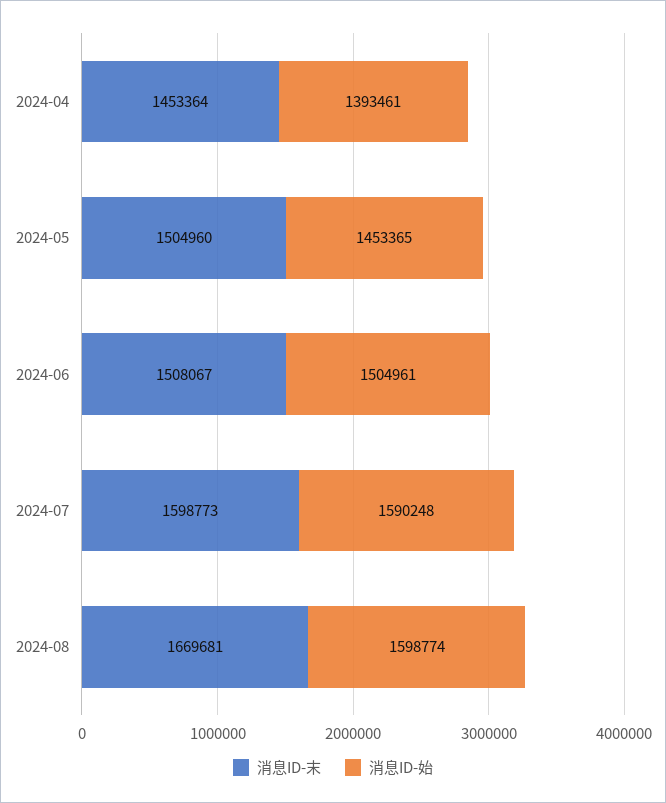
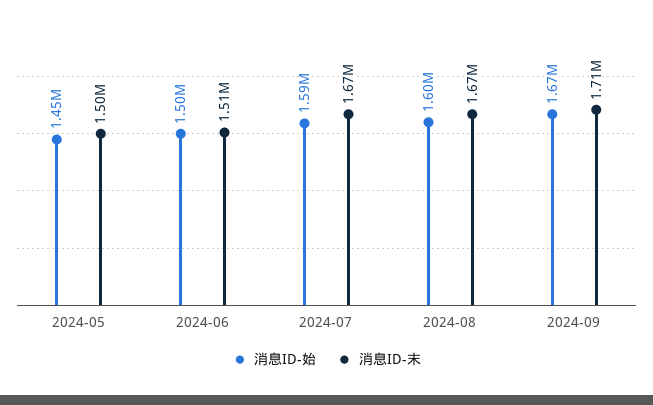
消息ID-末, 2024-04: 1453364 -> none
消息ID-始, 2024-04: 1393461 -> none
消息ID-末, 2024-07: 1598773 -> 1670000
消息ID-始, 2024-09: none -> 1670000
消息ID-末, 2024-09: none -> 1710000

